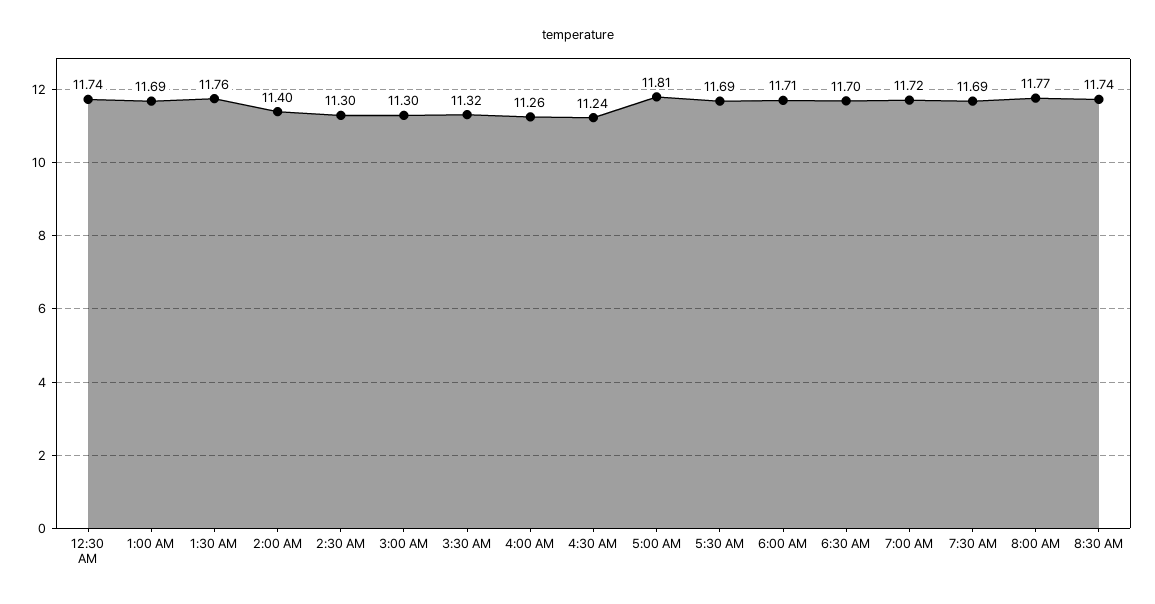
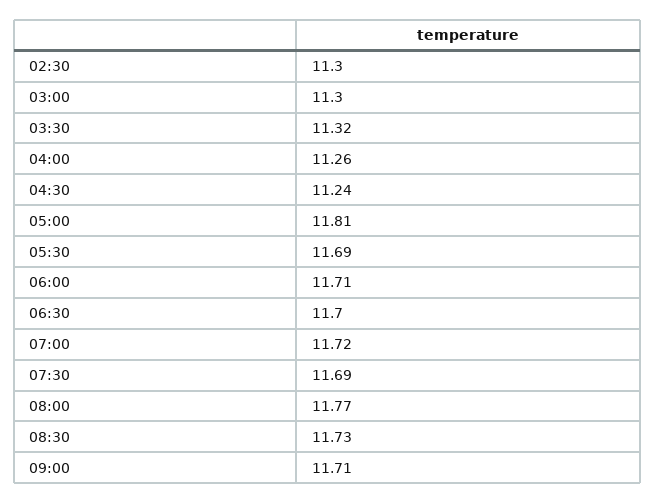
12:30 AM: 11.74 -> none
1:00 AM: 11.69 -> none
1:30 AM: 11.76 -> none
2:00 AM: 11.4 -> none
8:30 AM: 11.74 -> 11.73
09:00: none -> 11.71

